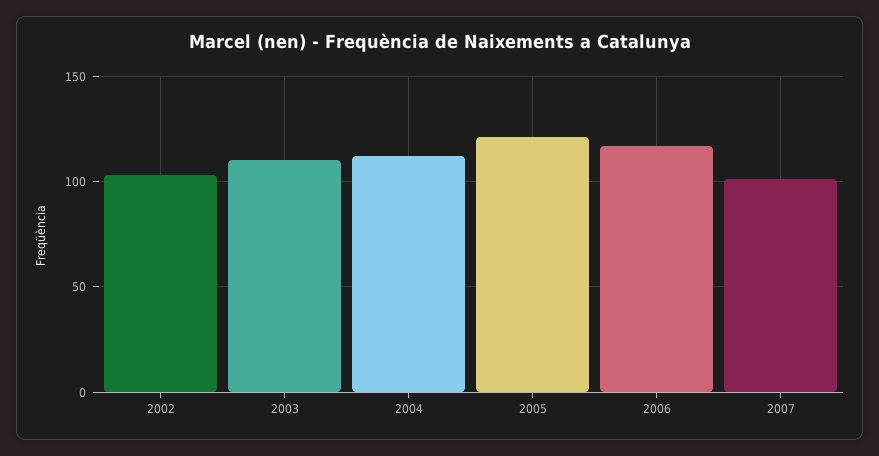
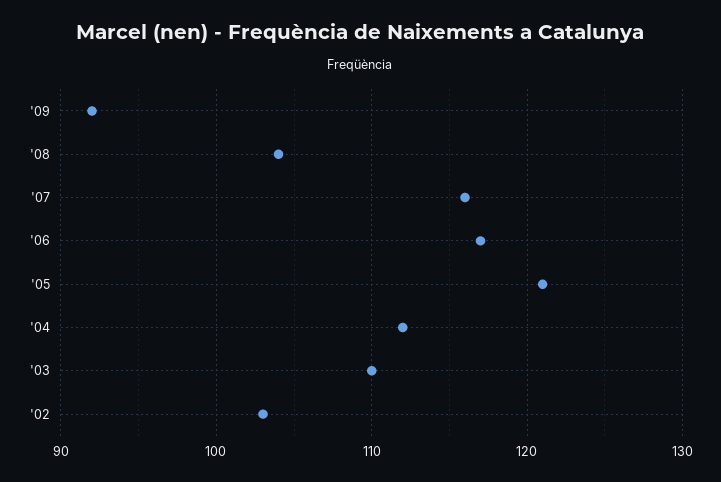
2007: 100 -> 116
'09: none -> 92
'08: none -> 104

